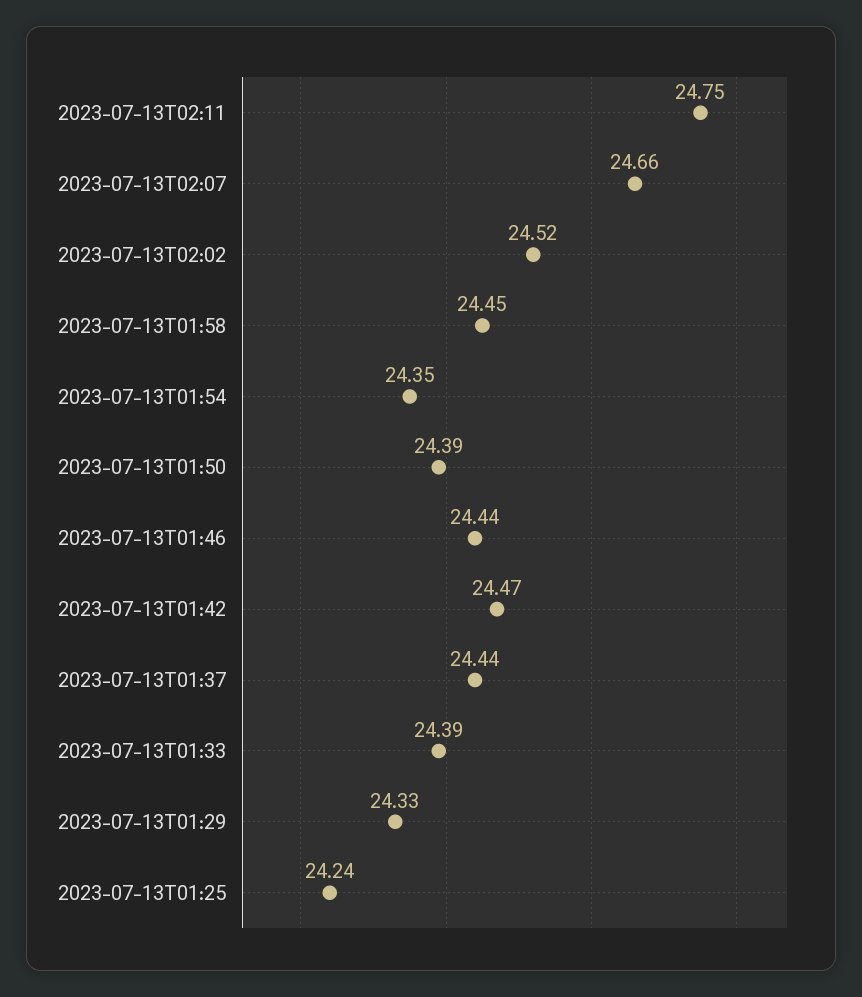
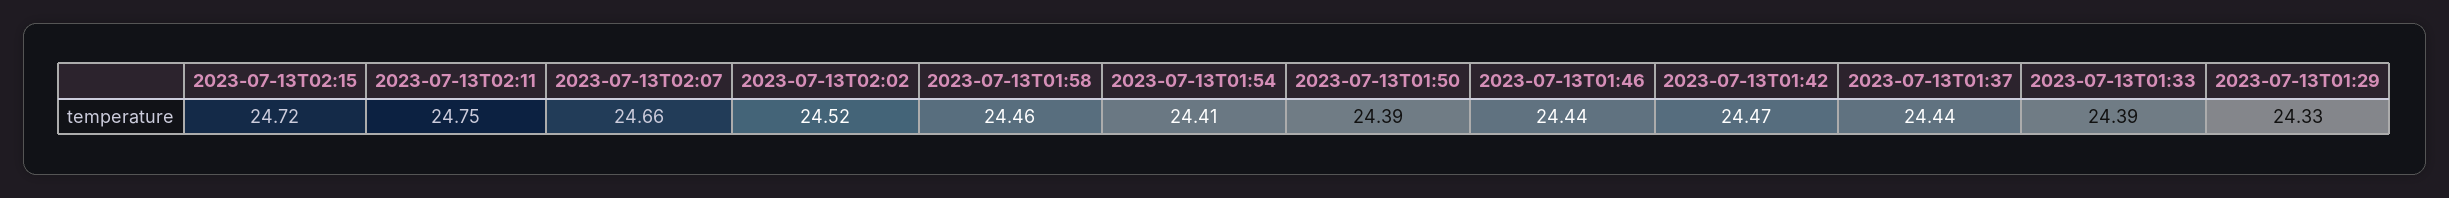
2023-07-13T01:58: 24.45 -> 24.46
2023-07-13T01:54: 24.35 -> 24.41
2023-07-13T01:25: 24.24 -> none
2023-07-13T02:15: none -> 24.72

